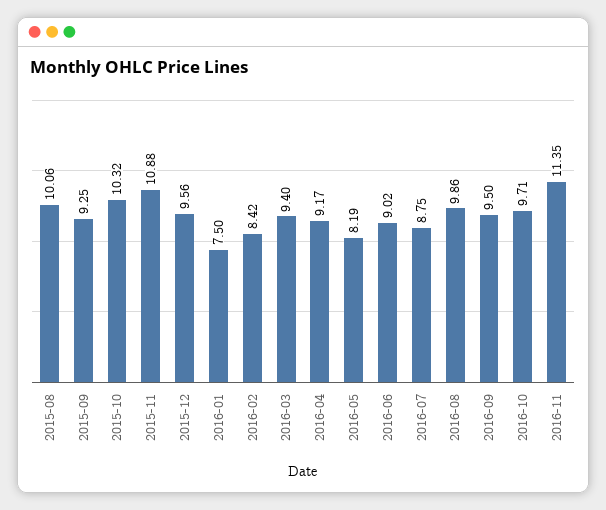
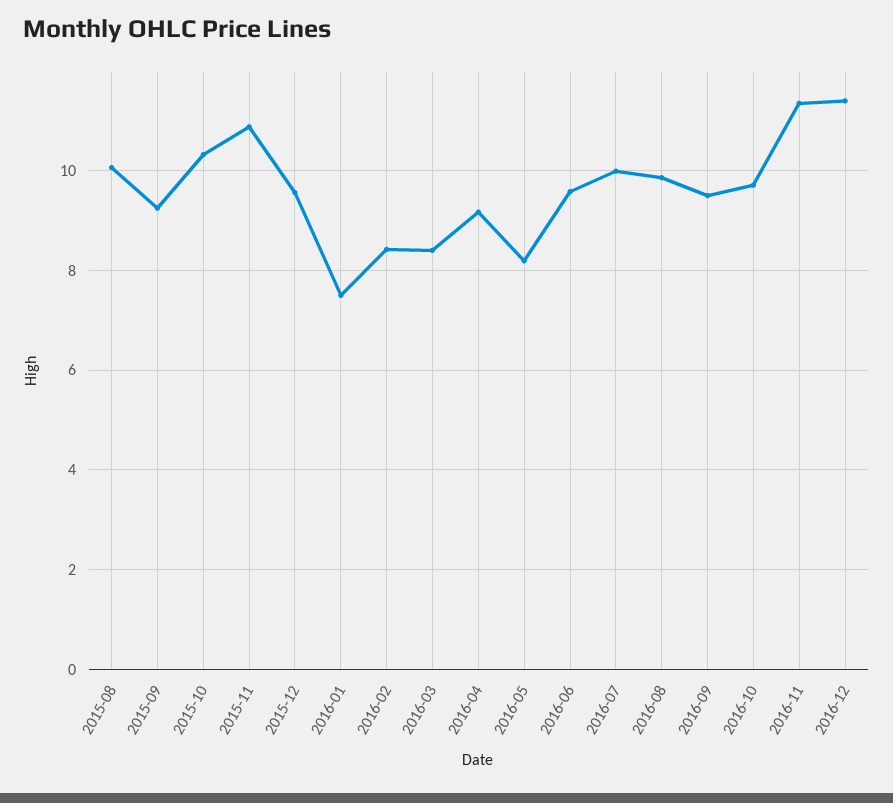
2016-03: 9.4 -> 8.4
2016-06: 9.02 -> 9.6
2016-07: 8.75 -> 10
2016-12: none -> 11.4

